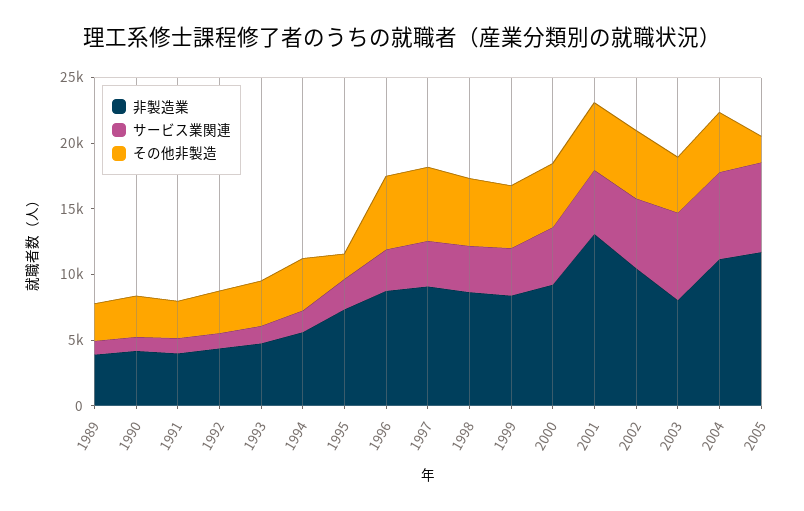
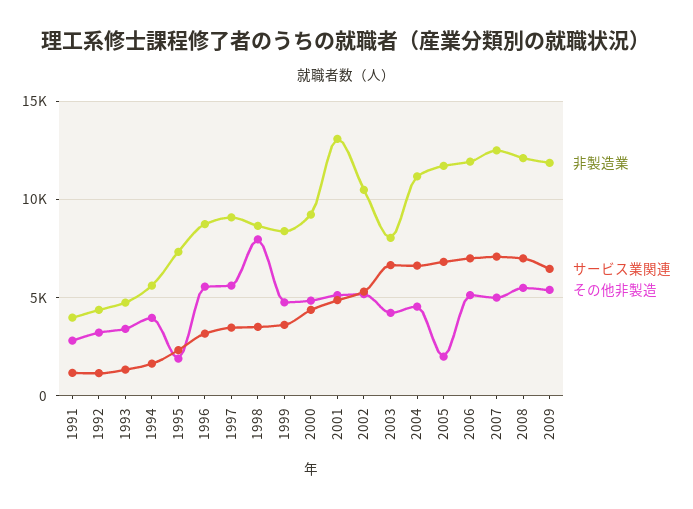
非製造業, 1989: 4000 -> none
サービス業関連, 1989: 1000 -> none
その他非製造, 1989: 3000 -> none
非製造業, 1990: 4000 -> none
サービス業関連, 1990: 1000 -> none
その他非製造, 1990: 3000 -> none
その他非製造, 1998: 5000 -> 8000
非製造業, 2006: none -> 12000
サービス業関連, 2006: none -> 7000
その他非製造, 2006: none -> 5000
非製造業, 2007: none -> 12500
サービス業関連, 2007: none -> 7000
その他非製造, 2007: none -> 5000
非製造業, 2008: none -> 12000
サービス業関連, 2008: none -> 7000
その他非製造, 2008: none -> 5500
非製造業, 2009: none -> 12000
サービス業関連, 2009: none -> 6500
その他非製造, 2009: none -> 5500

